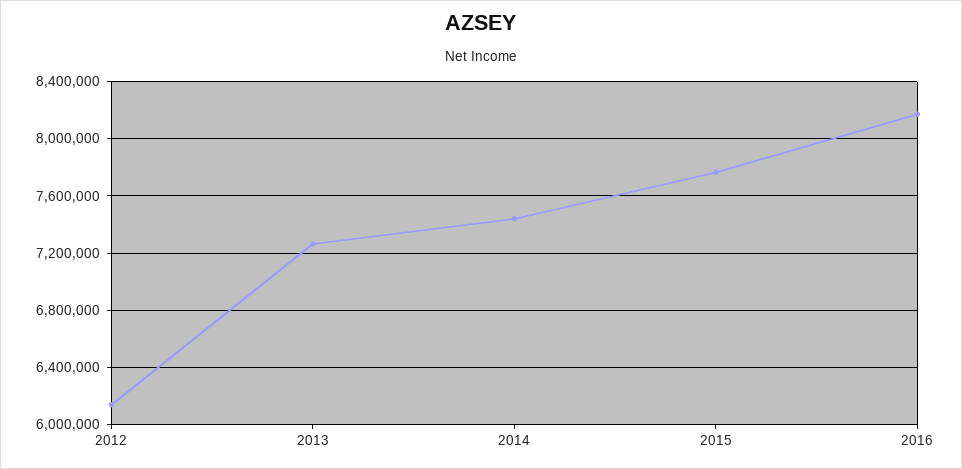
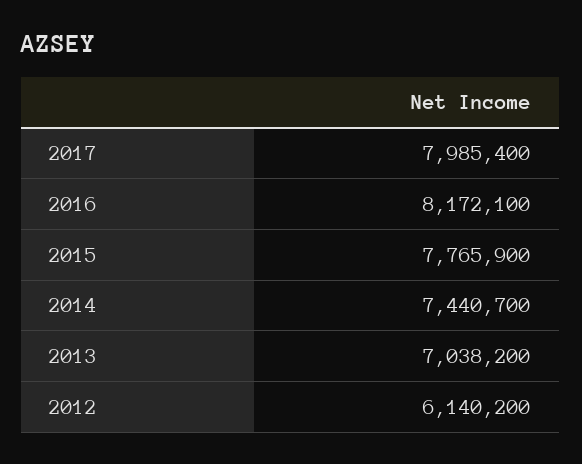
2013: 7250000 -> 7038200
2017: none -> 7985400

